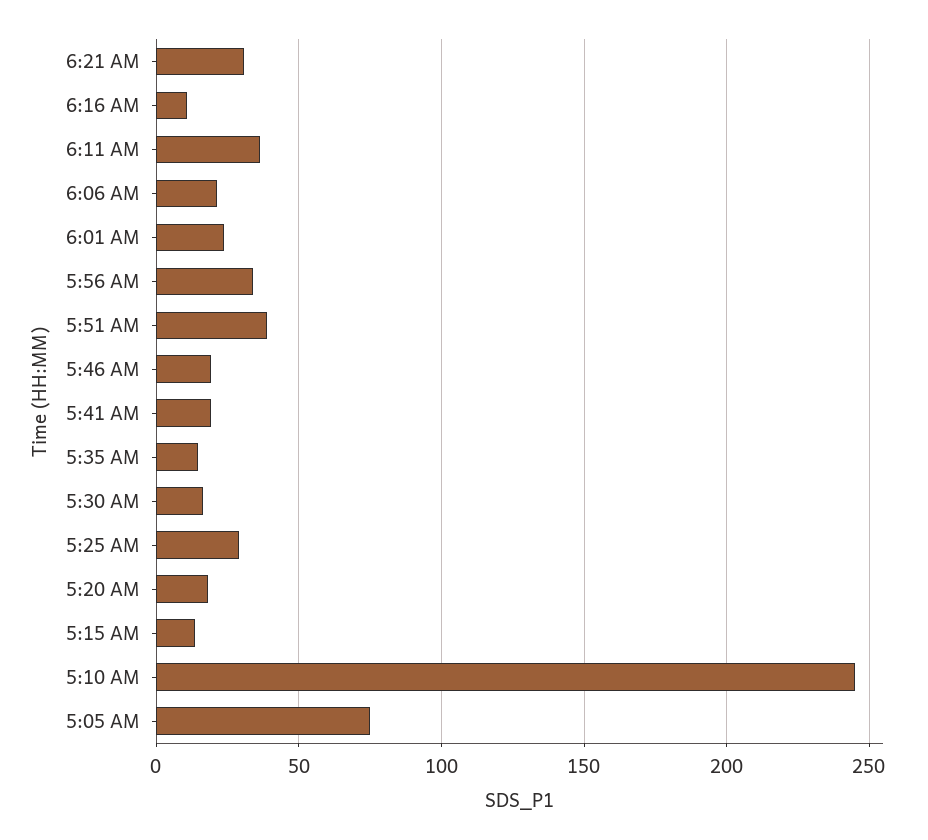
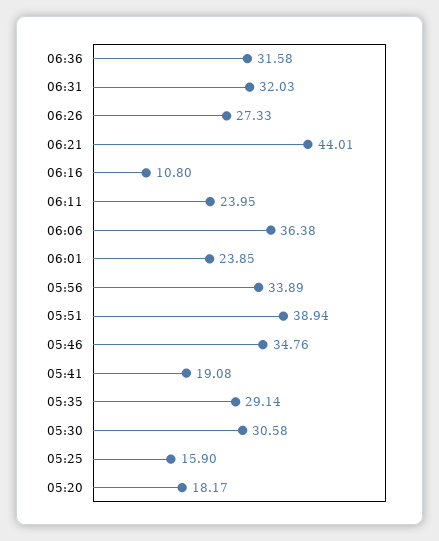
6:21 AM: 30 -> 44.01
6:11 AM: 35 -> 23.95
6:06 AM: 20 -> 36.38
5:46 AM: 20 -> 34.76
5:35 AM: 15 -> 29.14
5:30 AM: 15 -> 30.58
5:25 AM: 30 -> 15.9
5:15 AM: 15 -> none
5:10 AM: 245 -> none
5:05 AM: 75 -> none
06:36: none -> 31.58
06:31: none -> 32.03
06:26: none -> 27.33

